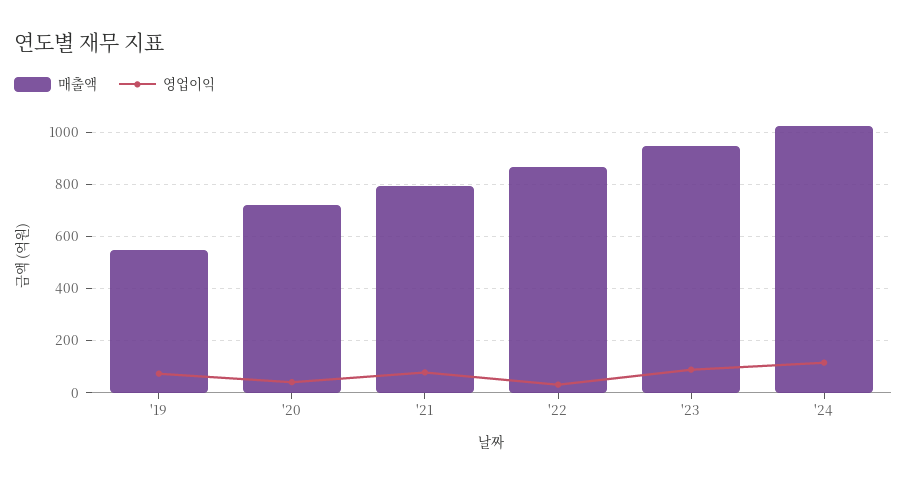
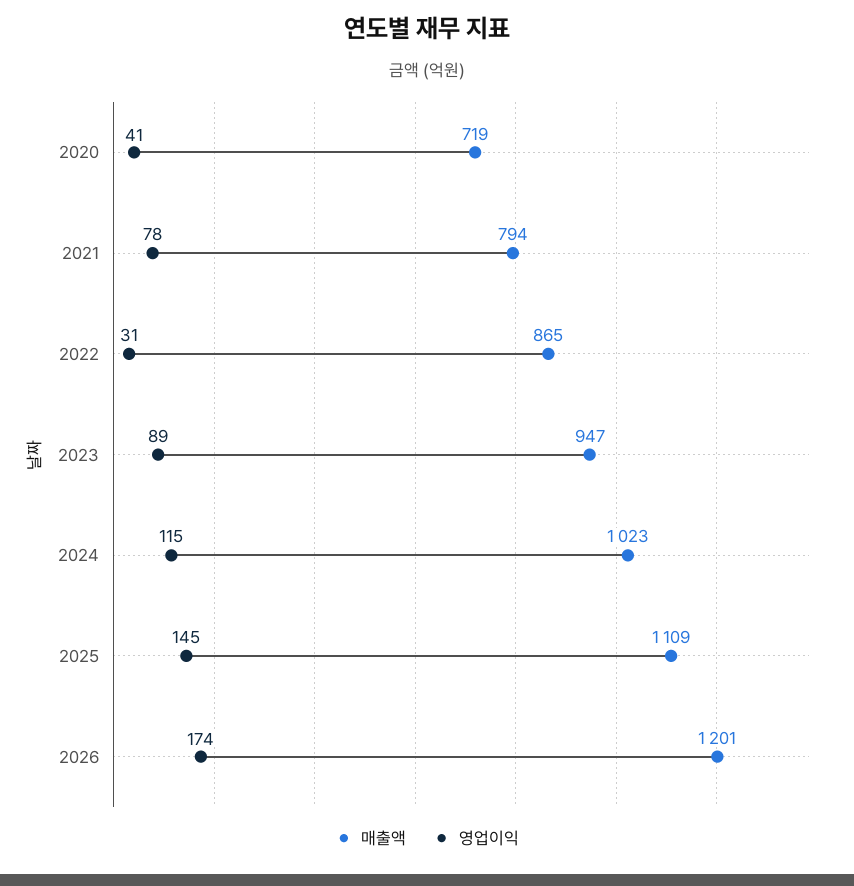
매출액, '19: 550 -> none
영업이익, '19: 75 -> none
매출액, 2025: none -> 1109
영업이익, 2025: none -> 145
매출액, 2026: none -> 1201
영업이익, 2026: none -> 174

